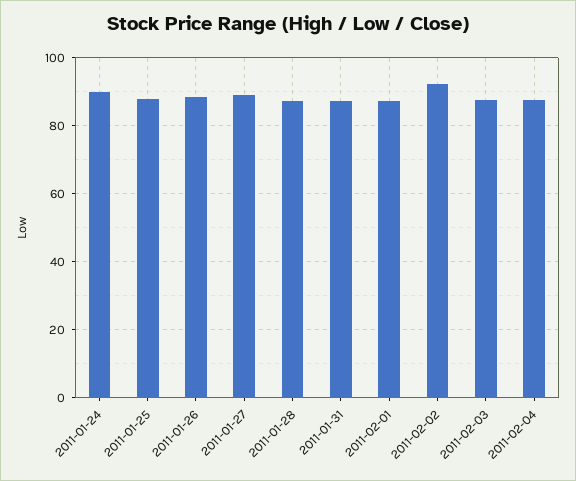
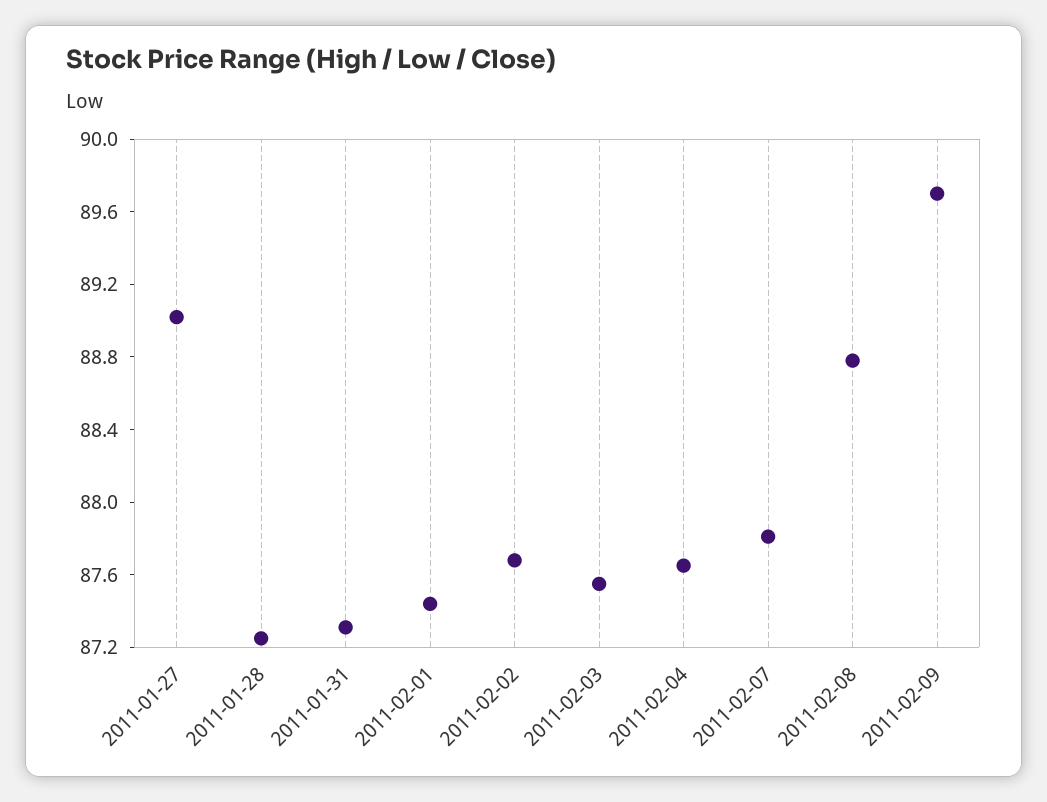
2011-01-24: 90 -> none
2011-01-25: 88 -> none
2011-01-26: 88 -> none
2011-02-02: 92 -> 87.7
2011-02-07: none -> 87.8
2011-02-08: none -> 88.8
2011-02-09: none -> 89.7

